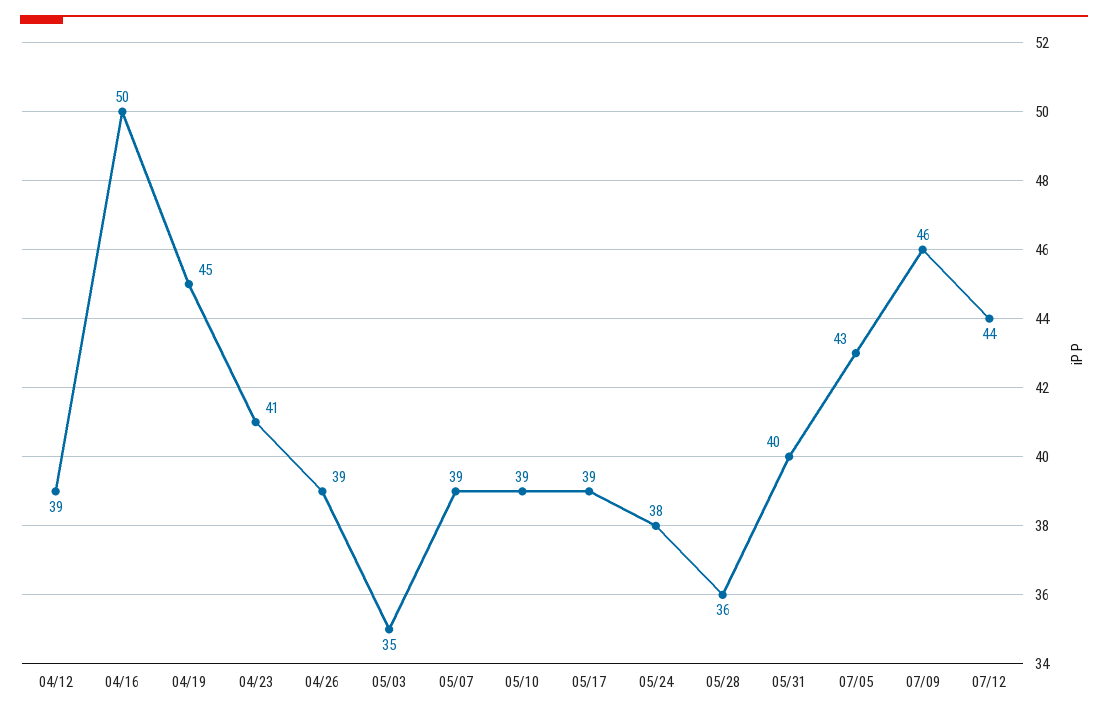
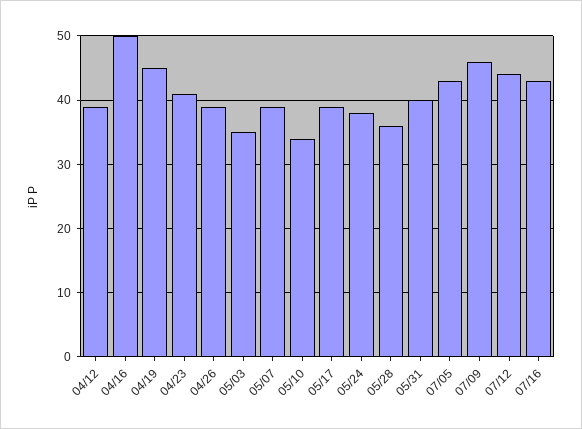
05/10: 39 -> 34
07/16: none -> 43

